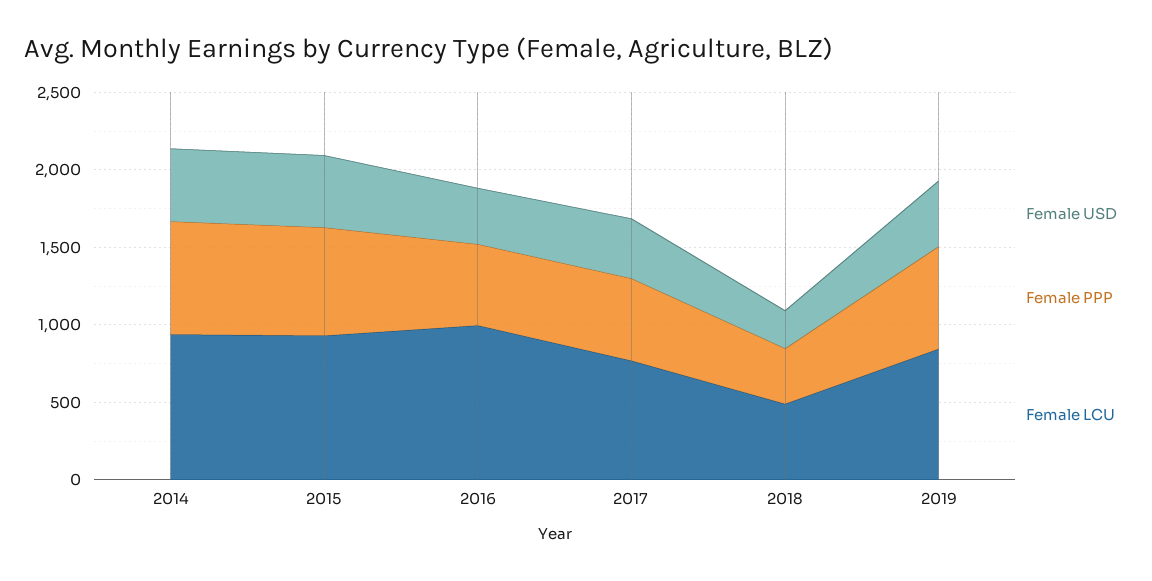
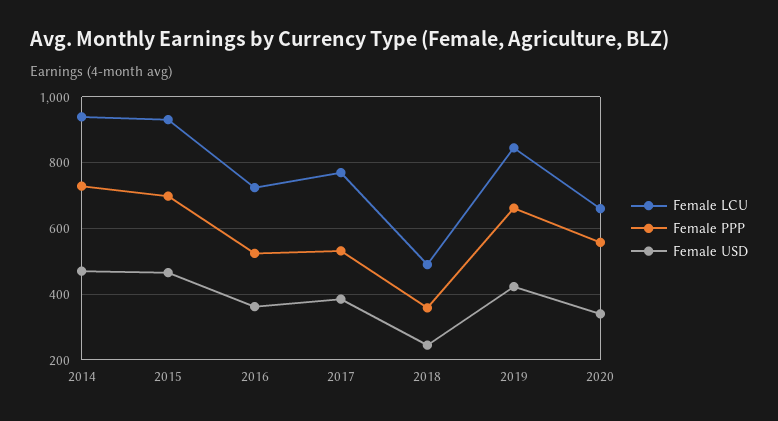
Female LCU, 2016: 1000 -> 720
Female LCU, 2020: none -> 660
Female PPP, 2020: none -> 560
Female USD, 2020: none -> 340

